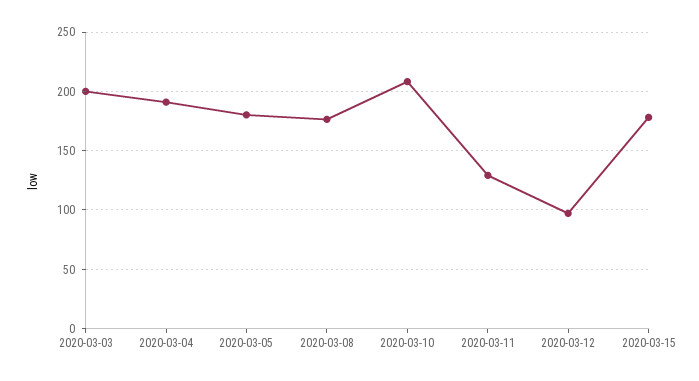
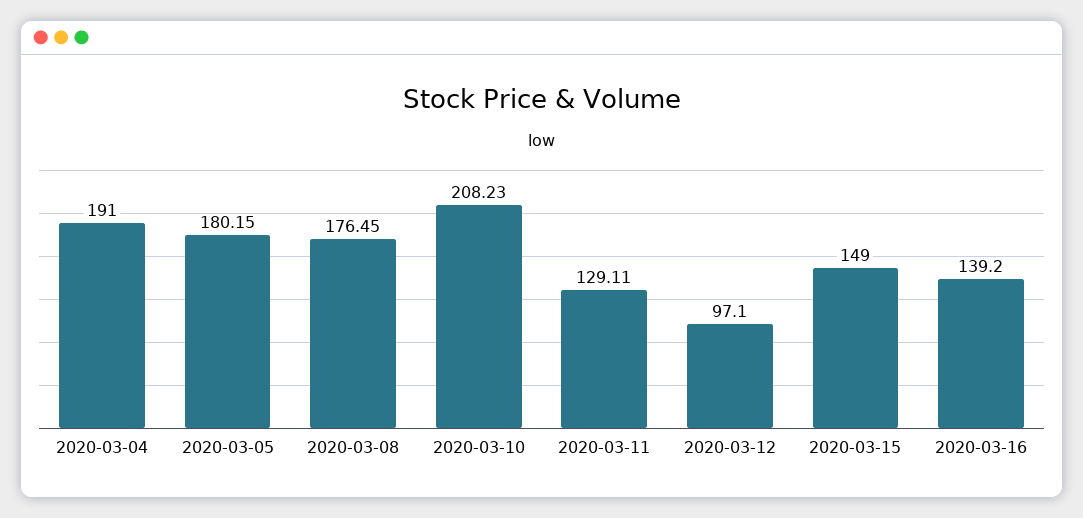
2020-03-03: 200 -> none
2020-03-15: 180 -> 149
2020-03-16: none -> 139.2

